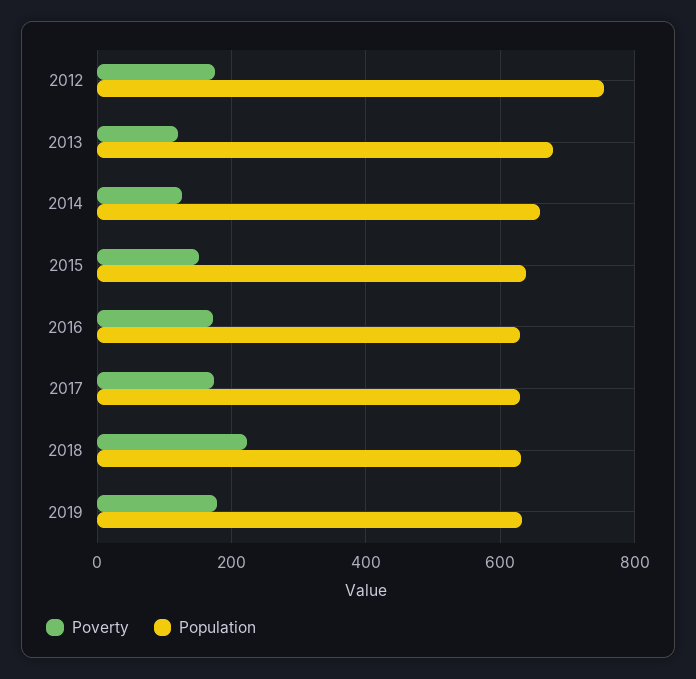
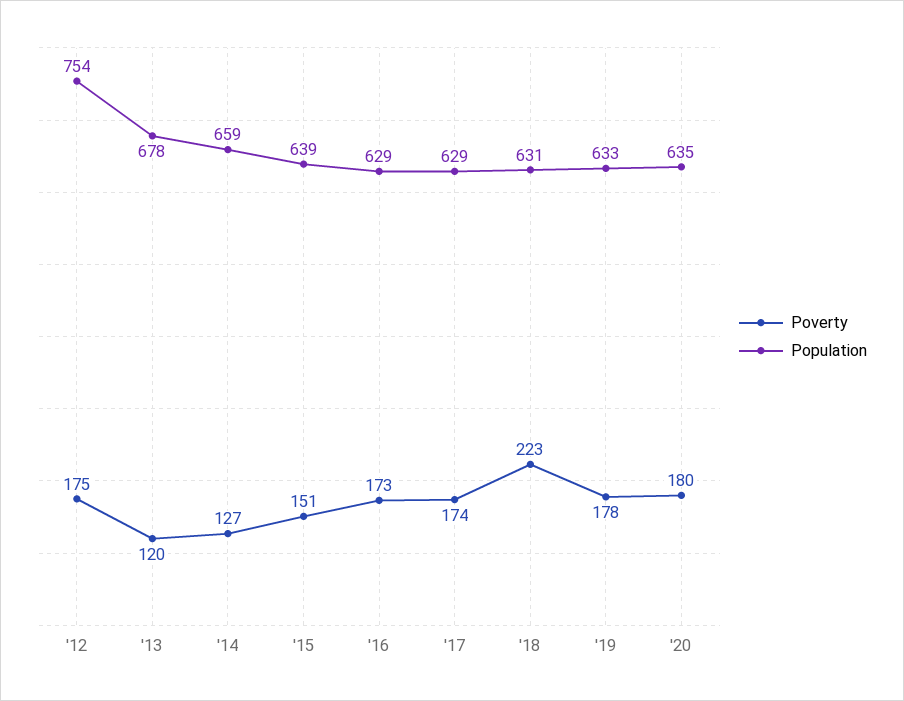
Poverty, '20: none -> 180
Population, '20: none -> 635

